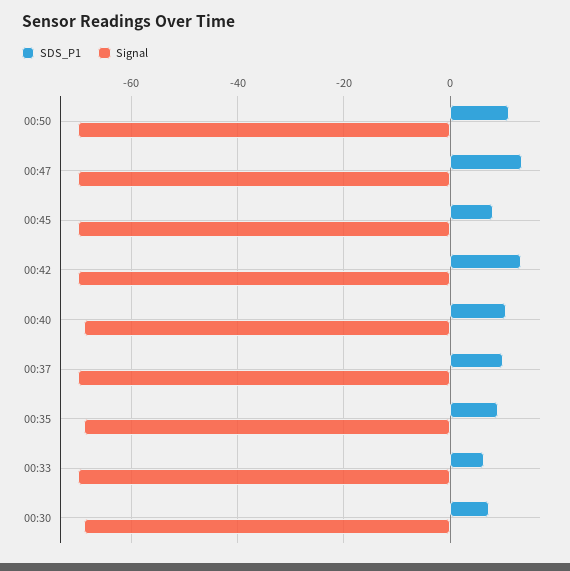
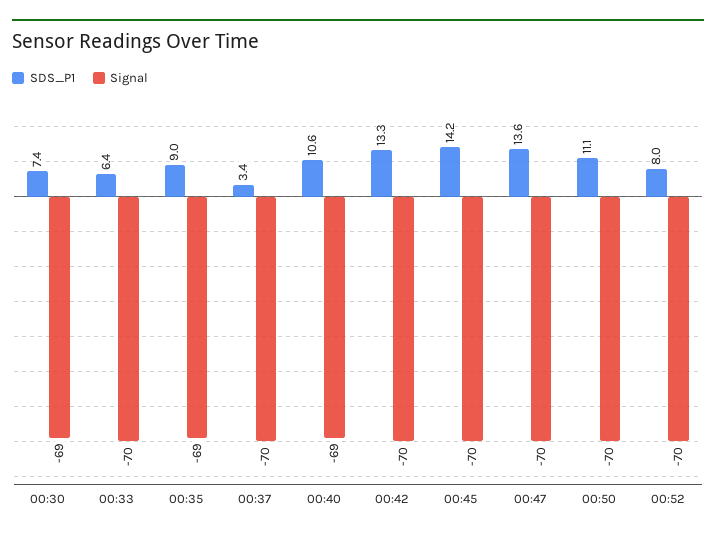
SDS_P1, 00:45: 8 -> 14.2
SDS_P1, 00:37: 10 -> 3.4
SDS_P1, 00:52: none -> 8
Signal, 00:52: none -> -70

